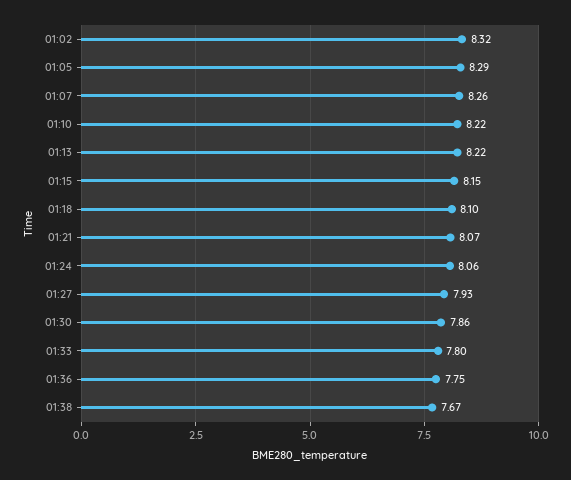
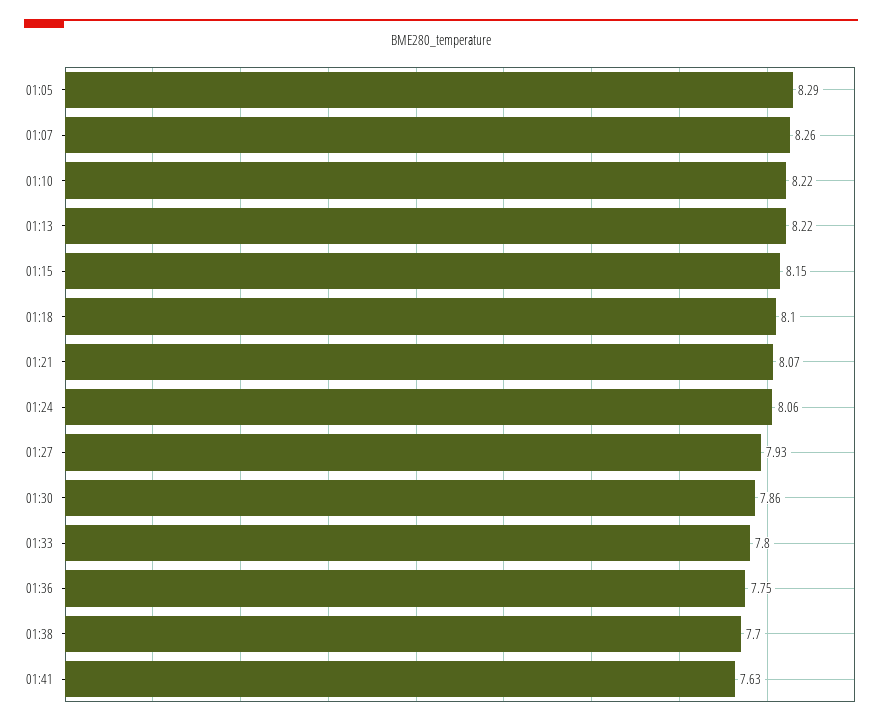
01:02: 8.32 -> none
01:38: 7.67 -> 7.7
01:41: none -> 7.63

